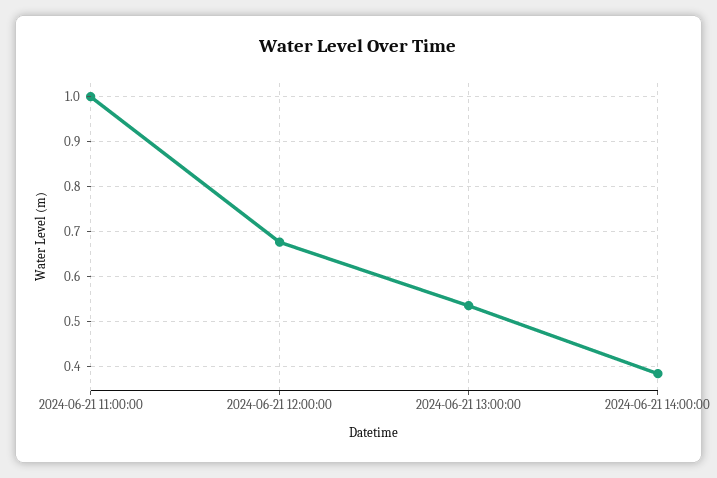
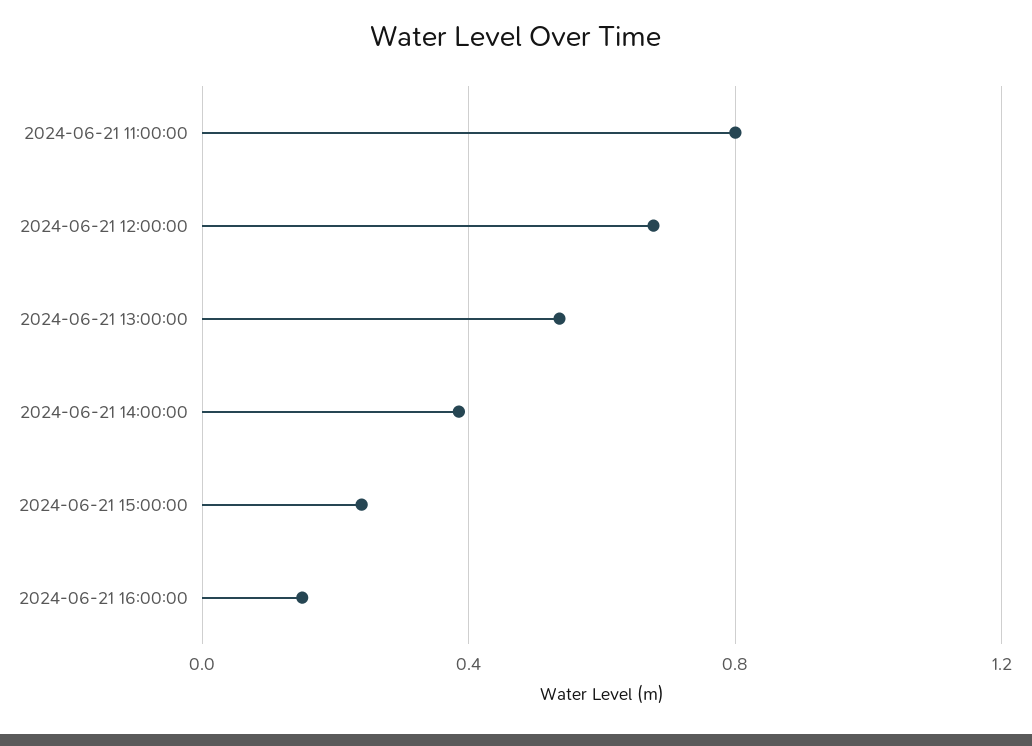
2024-06-21 11:00:00: 1 -> 0.8
2024-06-21 15:00:00: none -> 0.25
2024-06-21 16:00:00: none -> 0.15

